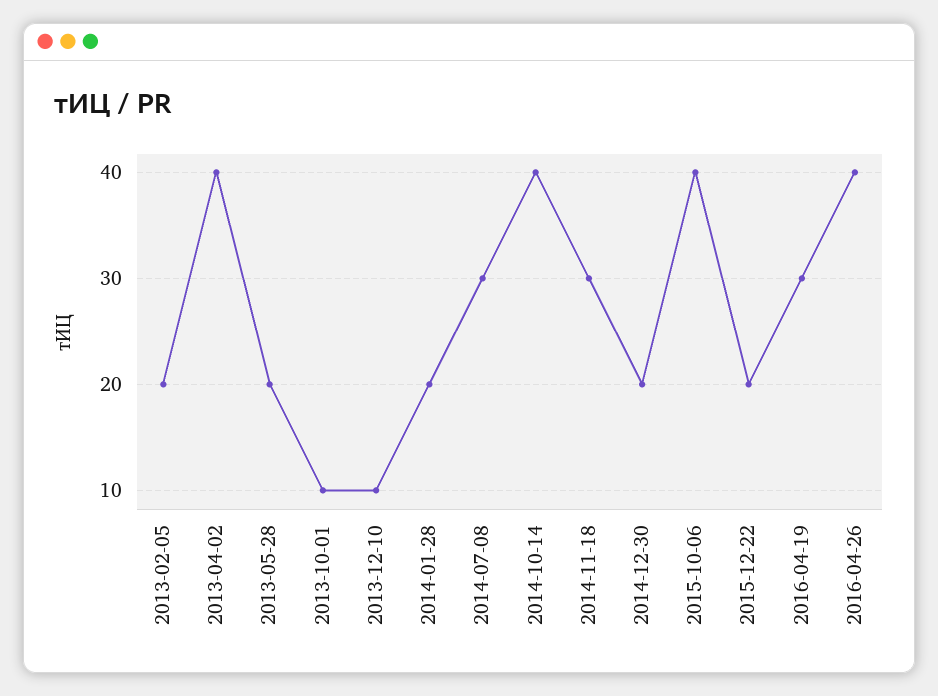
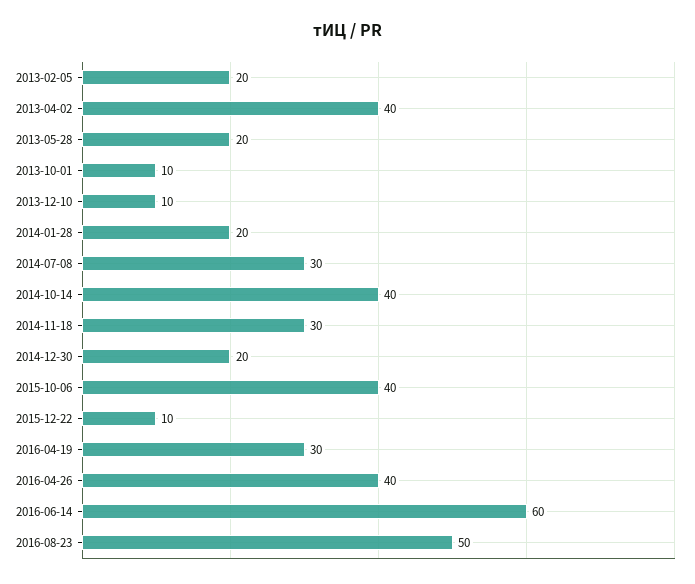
2015-12-22: 20 -> 10
2016-06-14: none -> 60
2016-08-23: none -> 50

